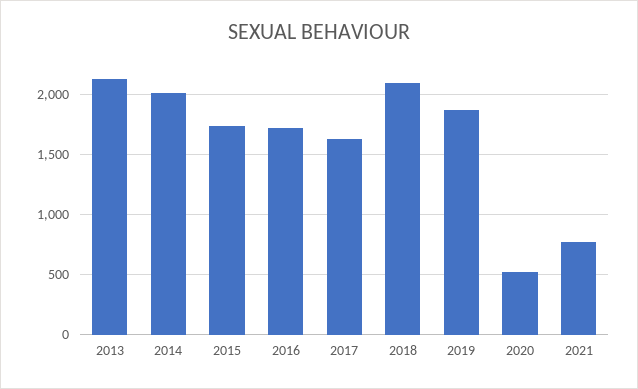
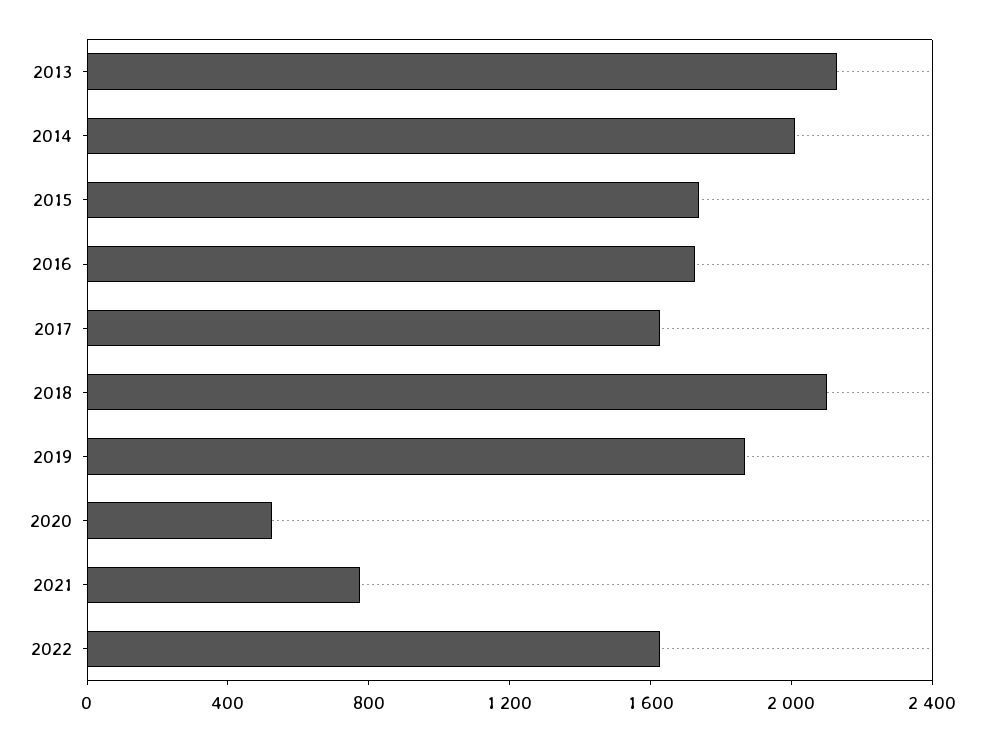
2022: none -> 1600

